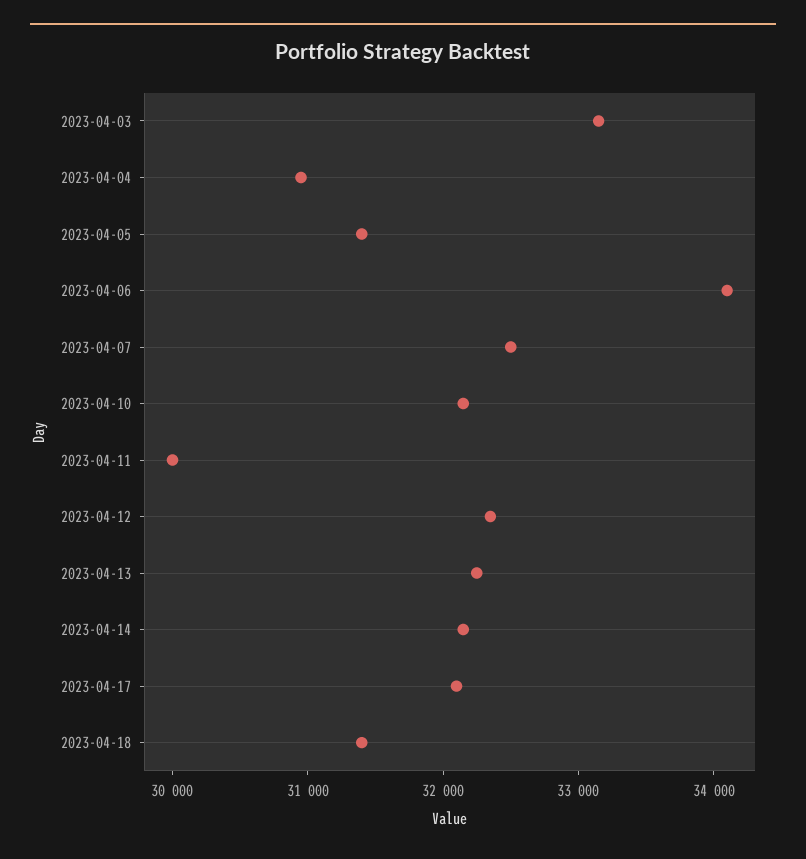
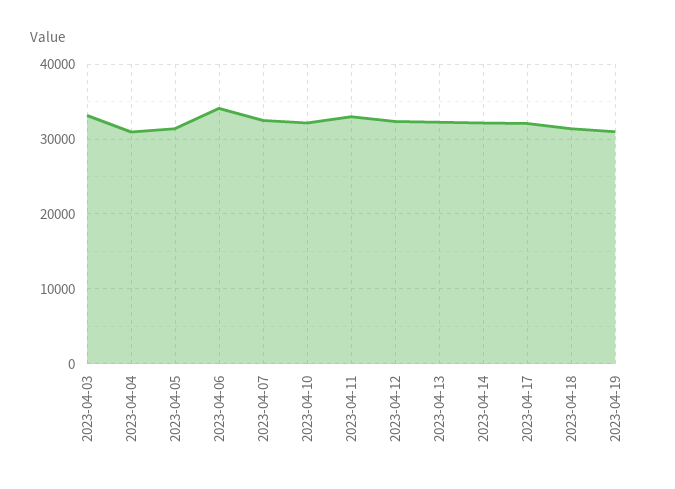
2023-04-11: 30000 -> 33000
2023-04-19: none -> 31000

